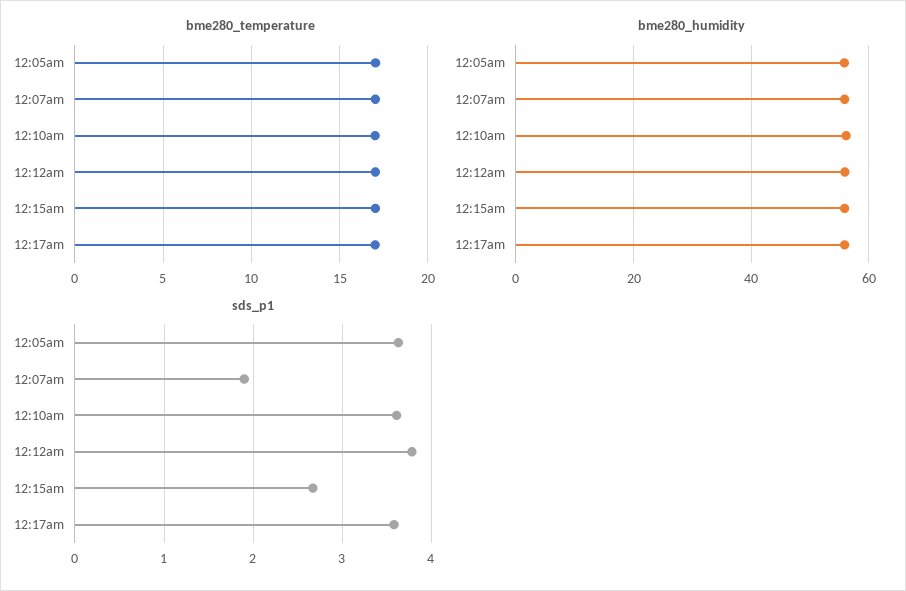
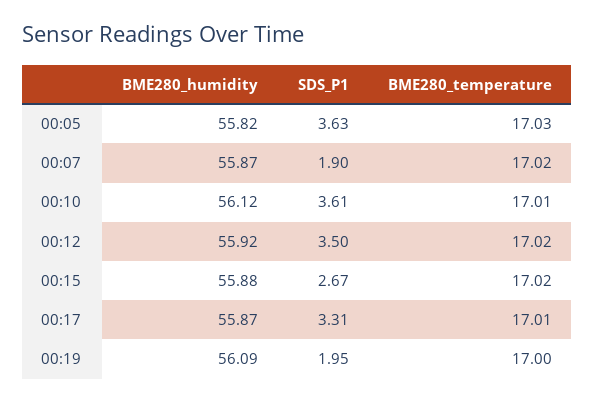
sds_p1, 12:12am: 3.8 -> 3.5
sds_p1, 12:17am: 3.6 -> 3.31
bme280_humidity, 00:19: none -> 56.09
sds_p1, 00:19: none -> 1.95
bme280_temperature, 00:19: none -> 17

